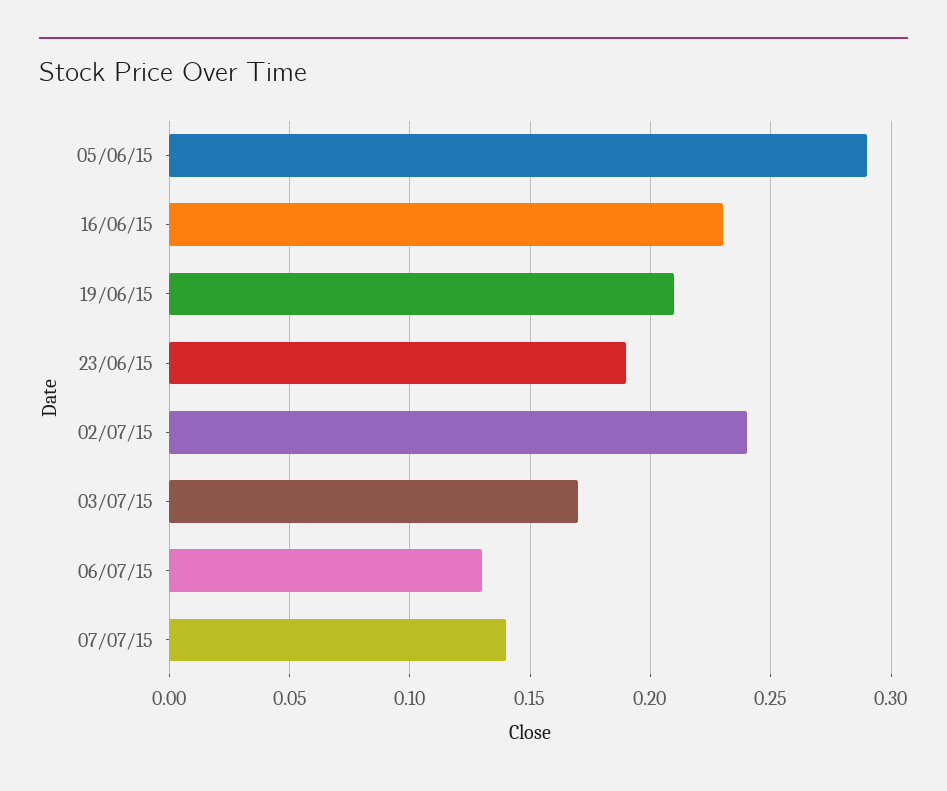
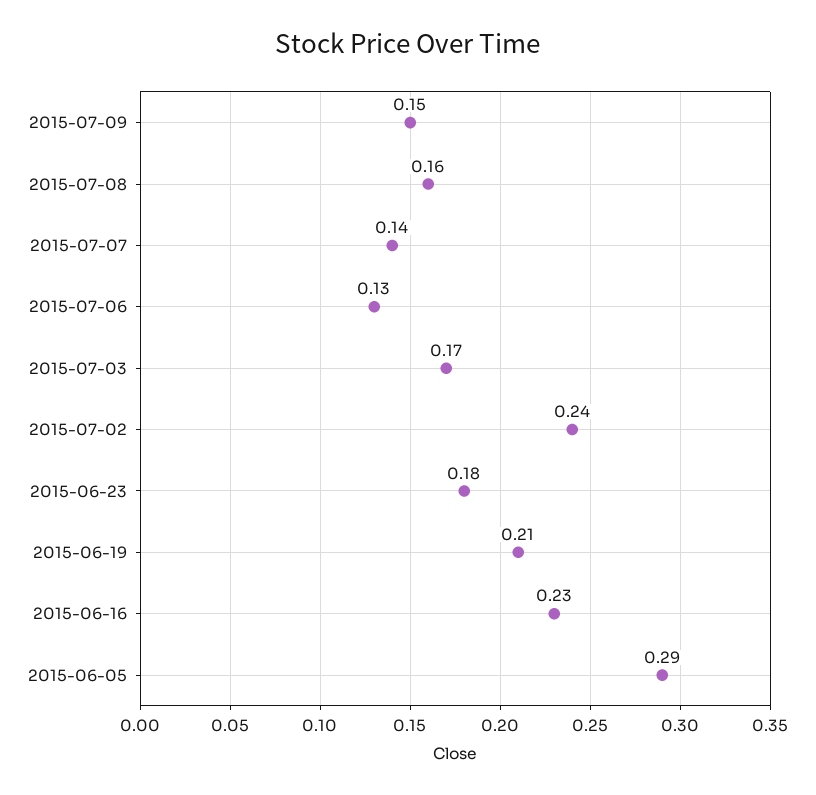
23/06/15: 0.19 -> 0.18
2015-07-09: none -> 0.15
2015-07-08: none -> 0.16

